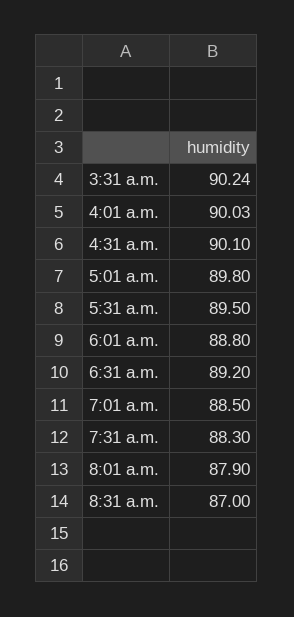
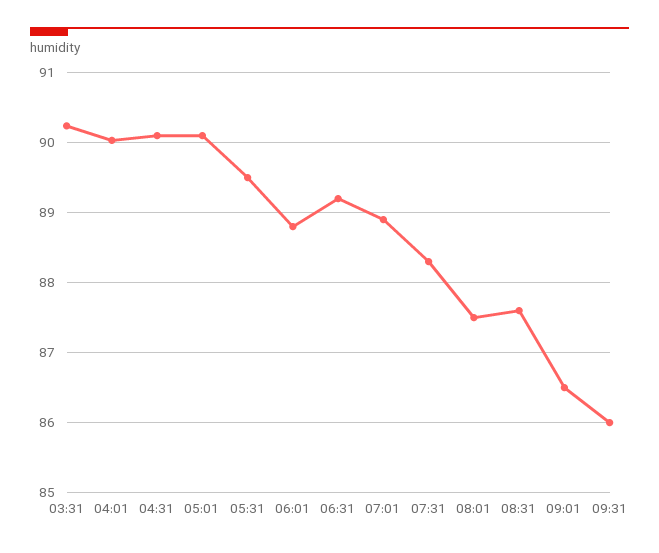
5:01 a.m.: 89.8 -> 90.1
7:01 a.m.: 88.5 -> 88.9
8:01 a.m.: 87.9 -> 87.5
8:31 a.m.: 87 -> 87.6
09:01: none -> 86.5
09:31: none -> 86

